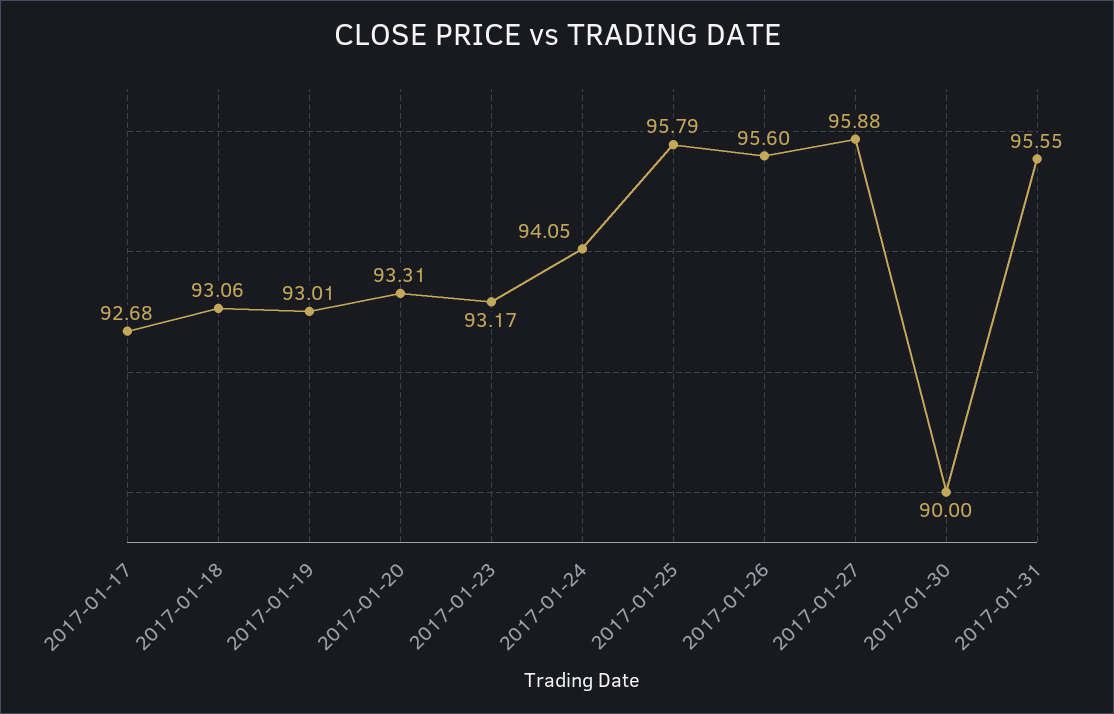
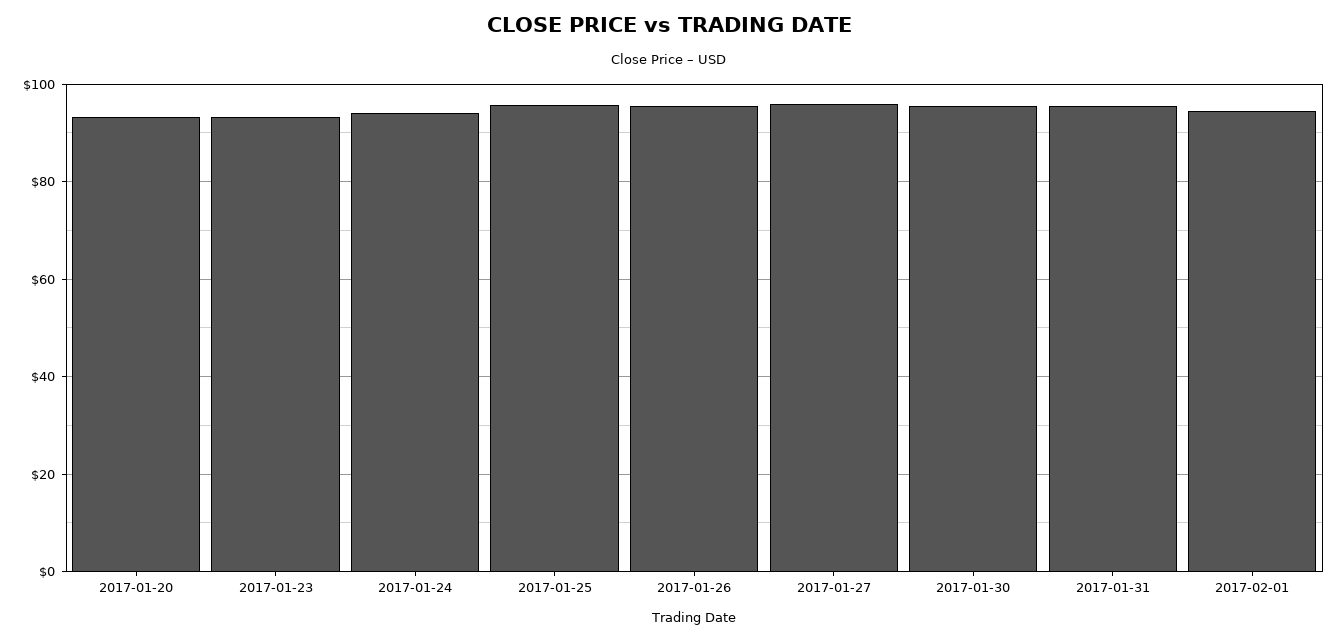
2017-01-17: 92.68 -> none
2017-01-18: 93.06 -> none
2017-01-19: 93.01 -> none
2017-01-30: 90 -> 96
2017-02-01: none -> 94

